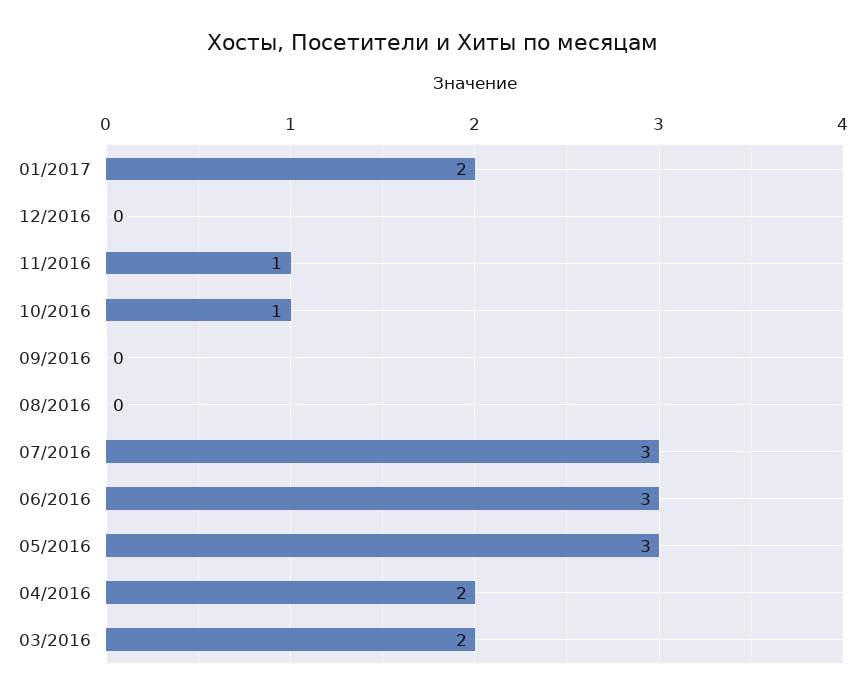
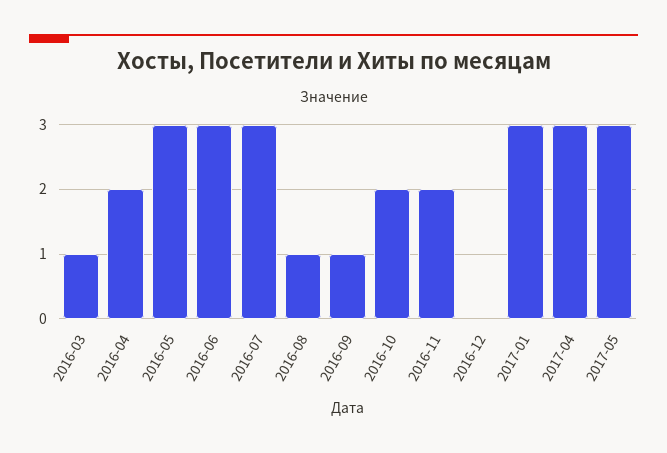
01/2017: 2 -> 3
11/2016: 1 -> 2
10/2016: 1 -> 2
09/2016: 0 -> 1
08/2016: 0 -> 1
03/2016: 2 -> 1
2017-04: none -> 3
2017-05: none -> 3

